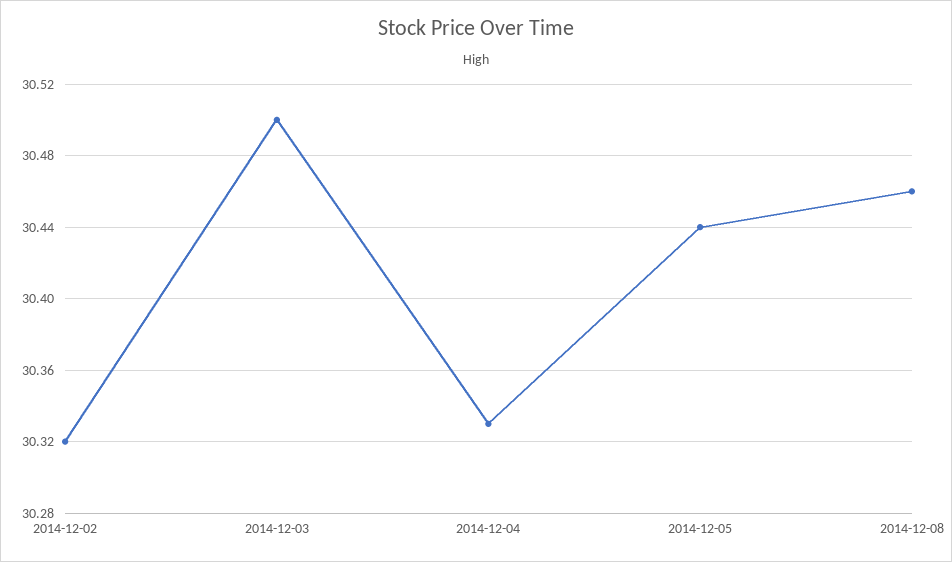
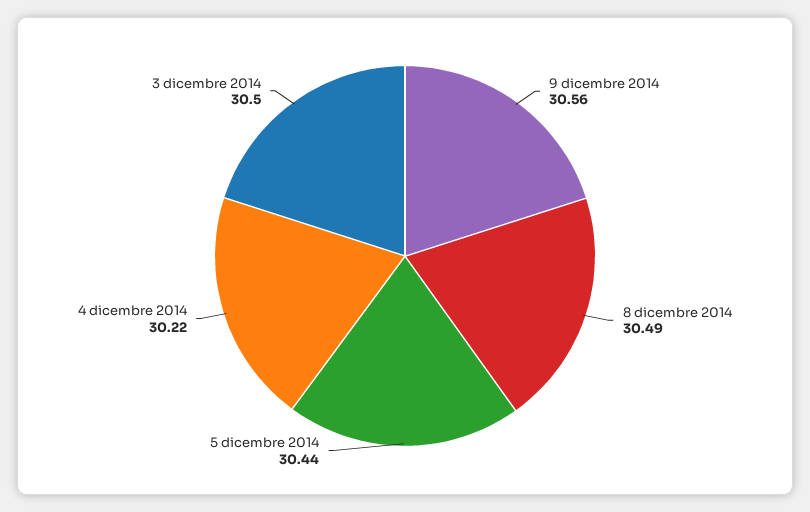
2014-12-02: 30.32 -> none
2014-12-04: 30.33 -> 30.22
2014-12-08: 30.46 -> 30.49
9 dicembre 2014: none -> 30.56

